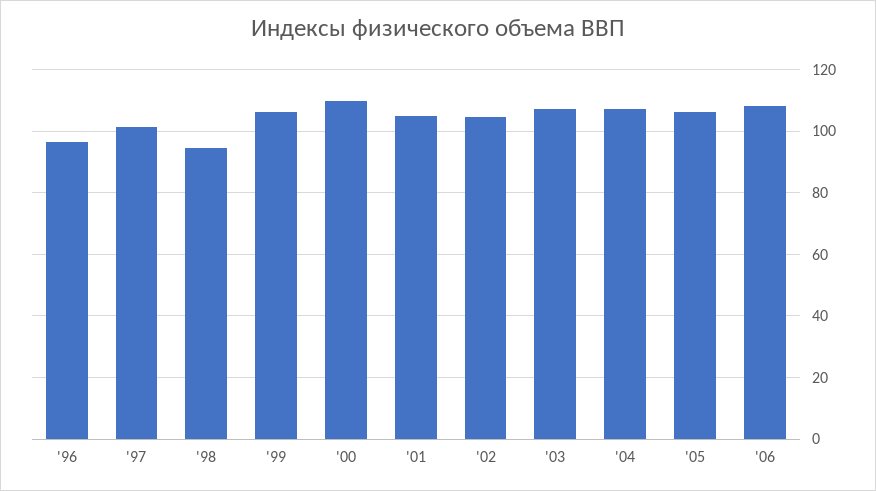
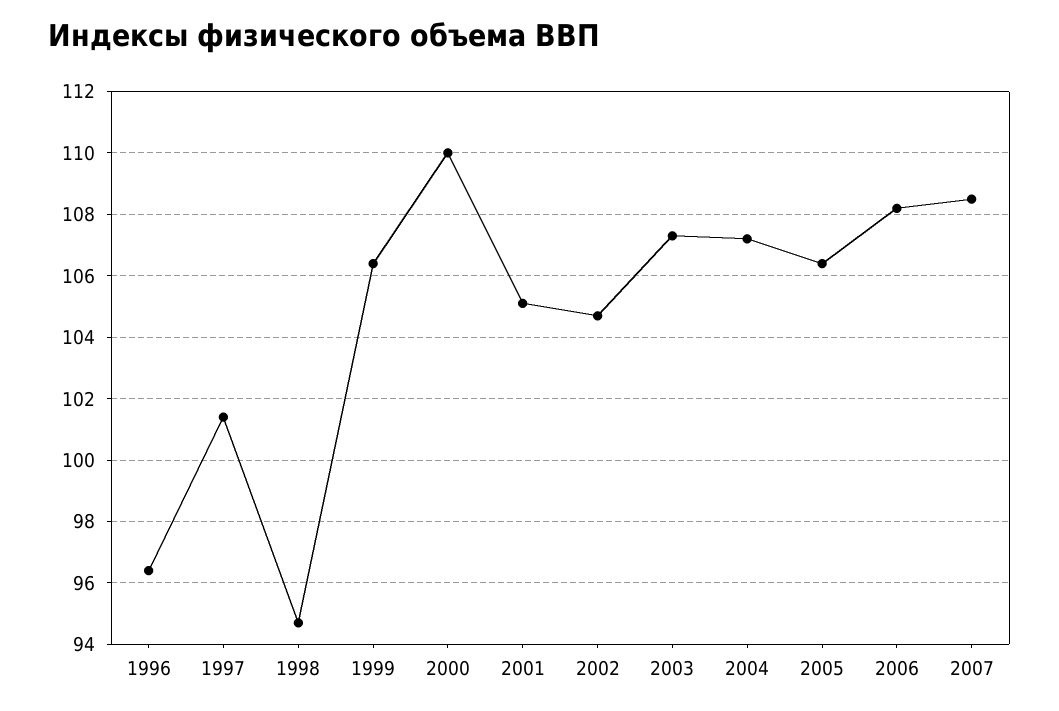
2007: none -> 108.5

